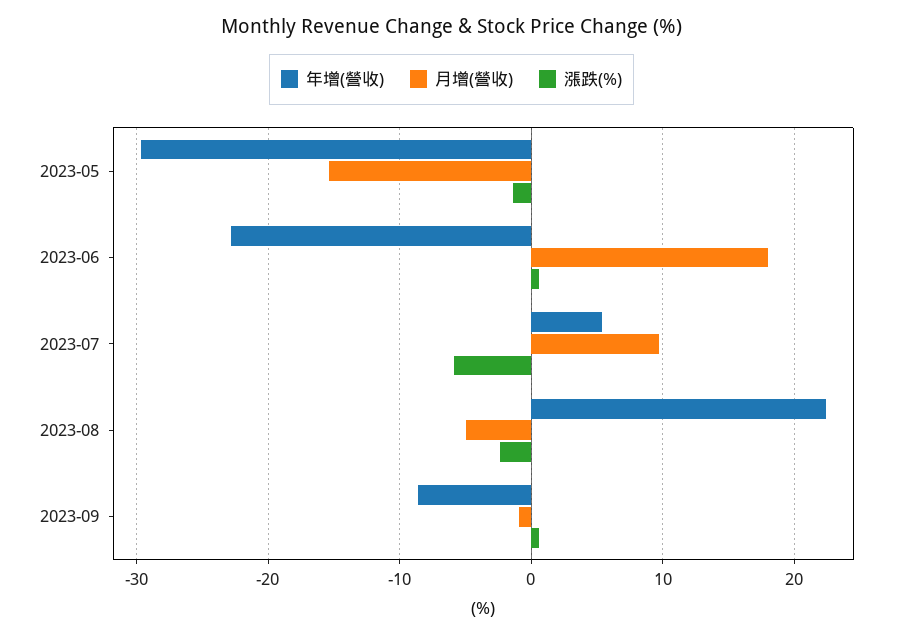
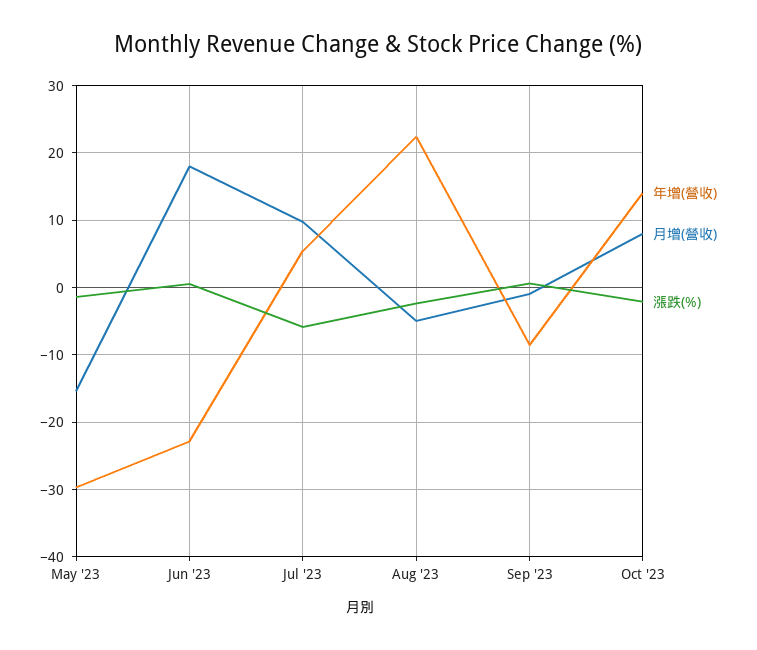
年增(營收), Oct '23: none -> 14
月增(營收), Oct '23: none -> 8
漲跌(%), Oct '23: none -> -2

